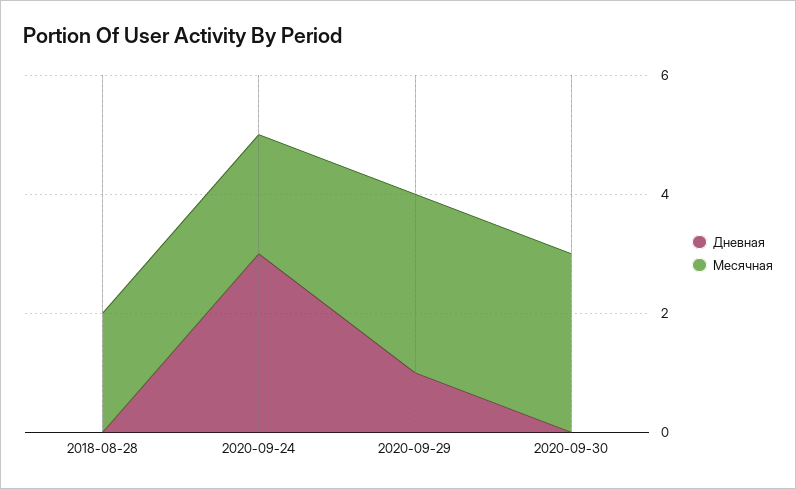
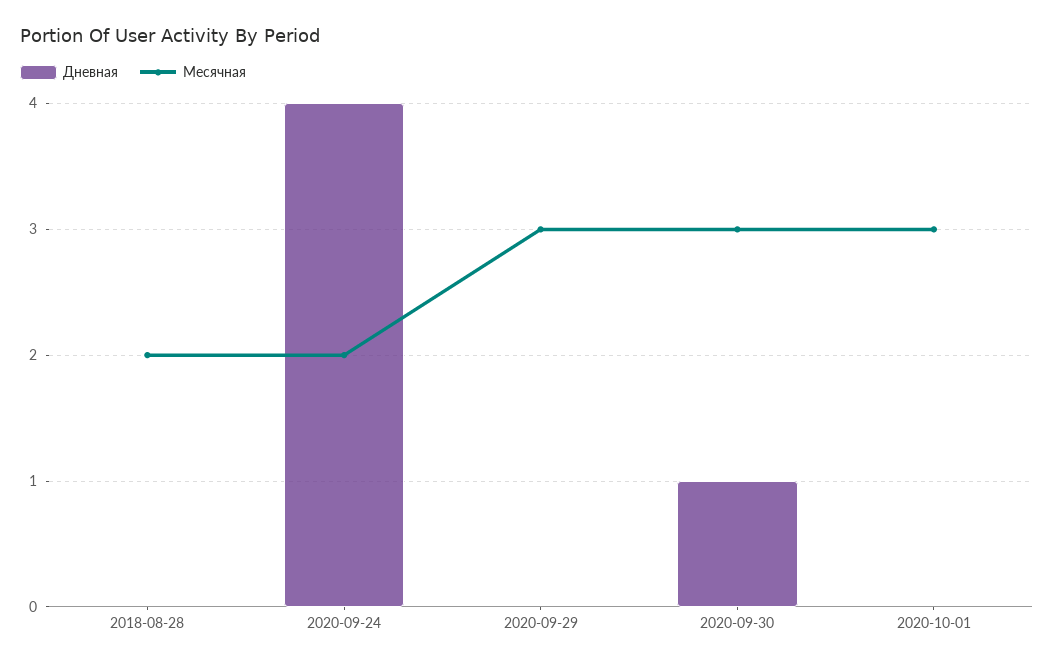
Дневная, 2020-09-24: 3 -> 4
Дневная, 2020-09-29: 1 -> 0
Дневная, 2020-09-30: 0 -> 1
Дневная, 2020-10-01: none -> 0
Месячная, 2020-10-01: none -> 3

